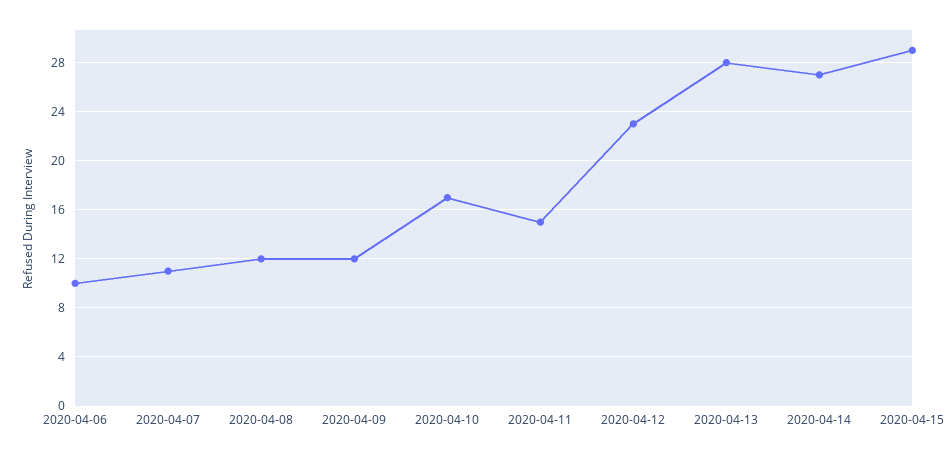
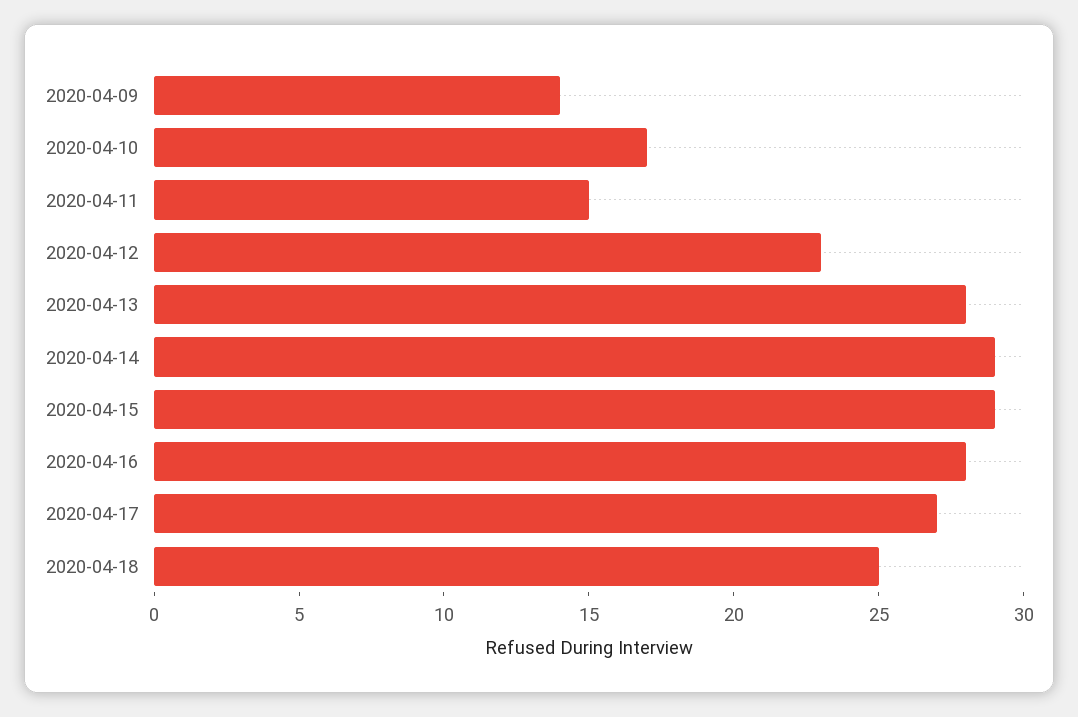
2020-04-06: 10 -> none
2020-04-07: 11 -> none
2020-04-08: 12 -> none
2020-04-09: 12 -> 14
2020-04-14: 27 -> 29
2020-04-16: none -> 28
2020-04-17: none -> 27
2020-04-18: none -> 25

